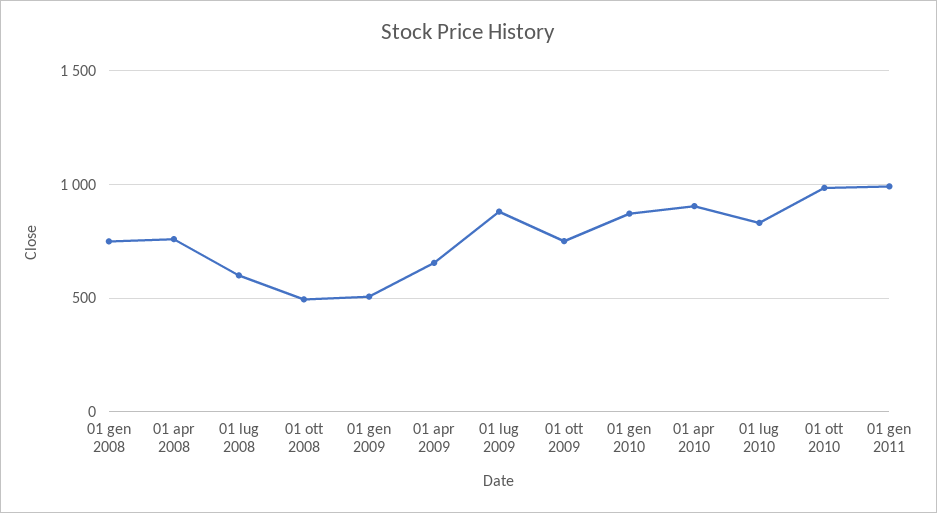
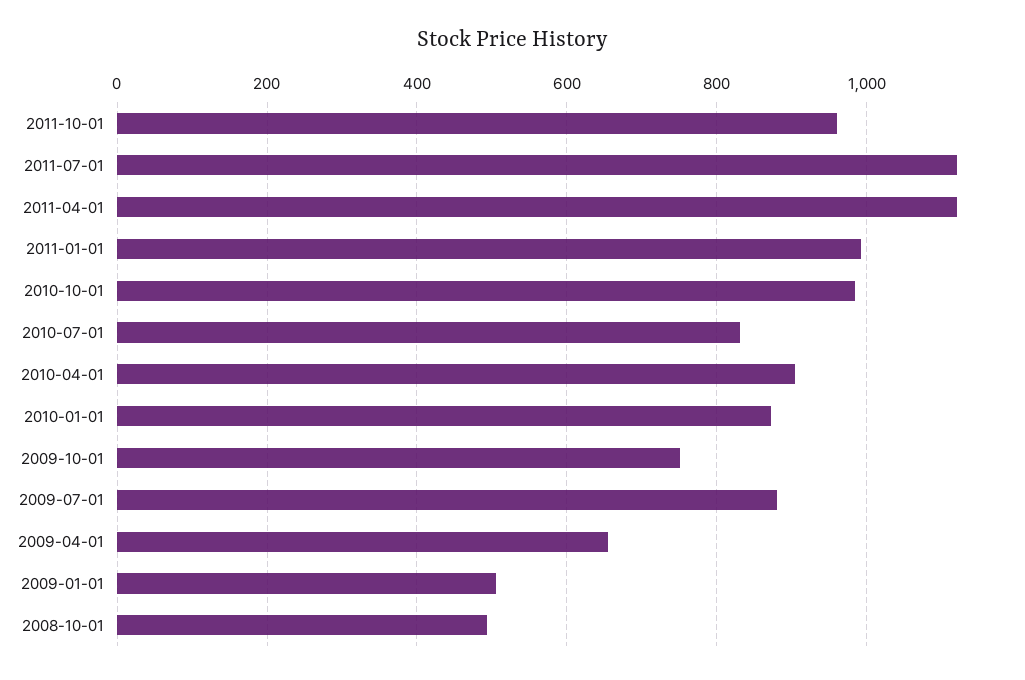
01 gen 2008: 750 -> none
01 apr 2008: 750 -> none
01 lug 2008: 600 -> none
2011-10-01: none -> 960
2011-07-01: none -> 1120
2011-04-01: none -> 1120

